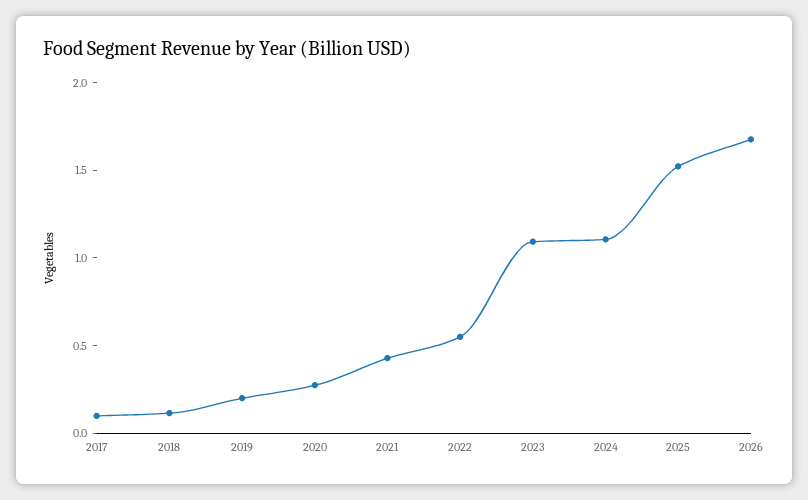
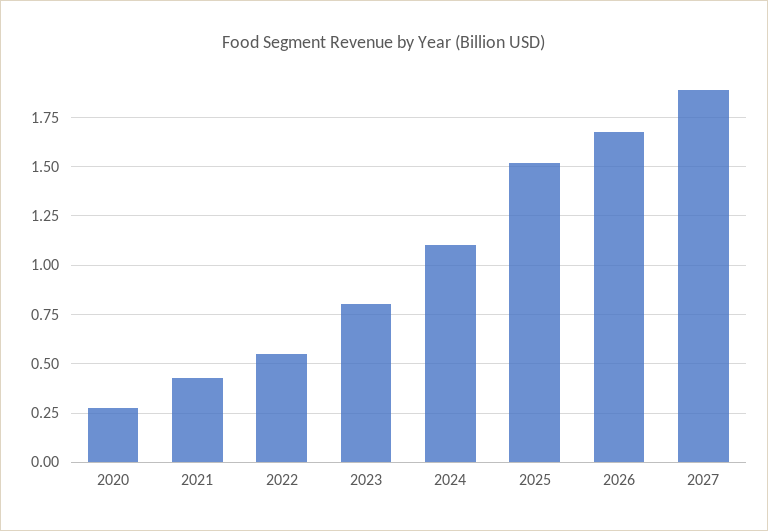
2017: 0.1 -> none
2018: 0.1 -> none
2019: 0.2 -> none
2023: 1.1 -> 0.8
2027: none -> 1.9

